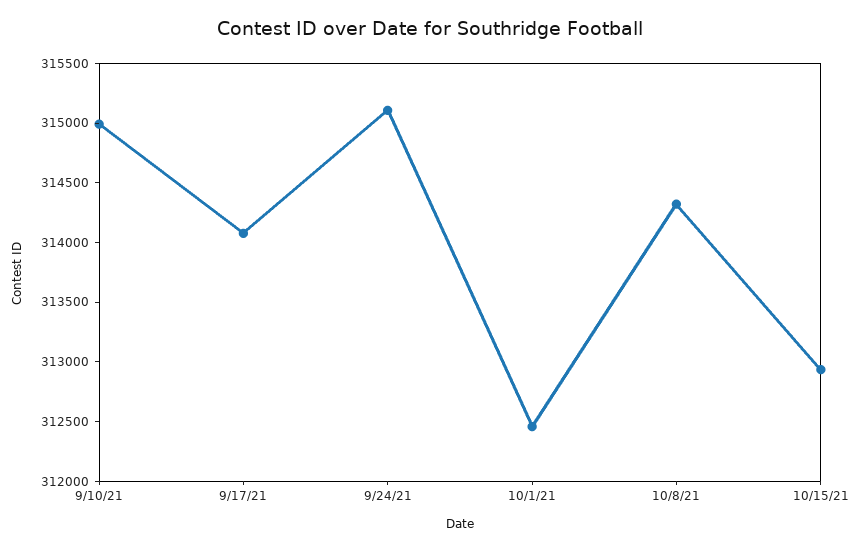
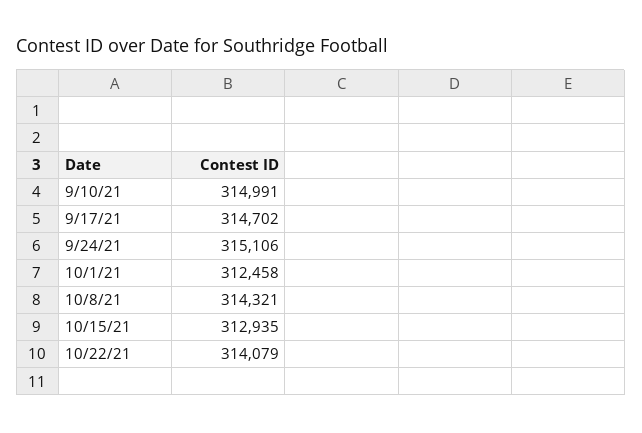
9/17/21: 314100 -> 314702
10/22/21: none -> 314079

